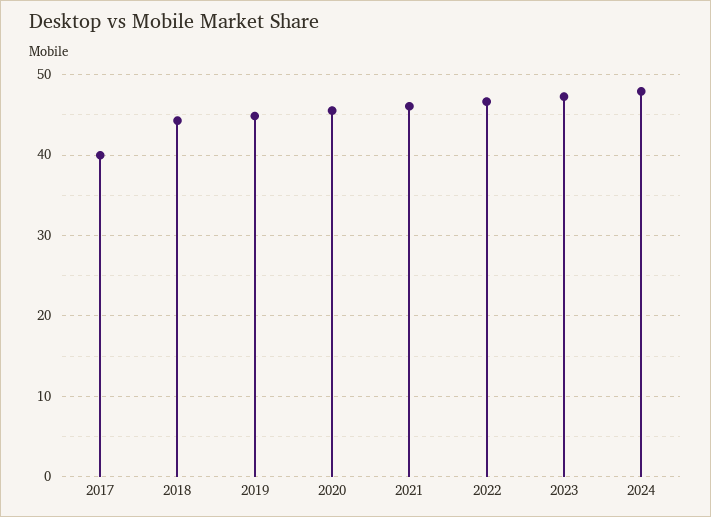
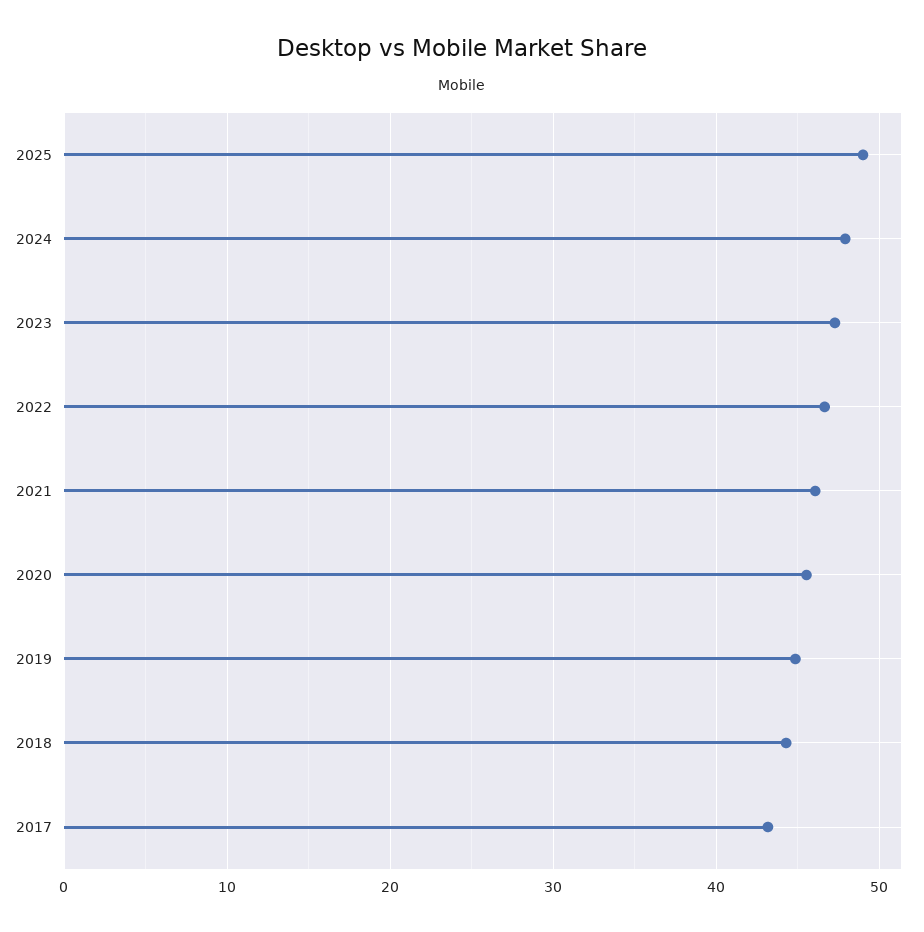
2017: 40 -> 43
2025: none -> 49

